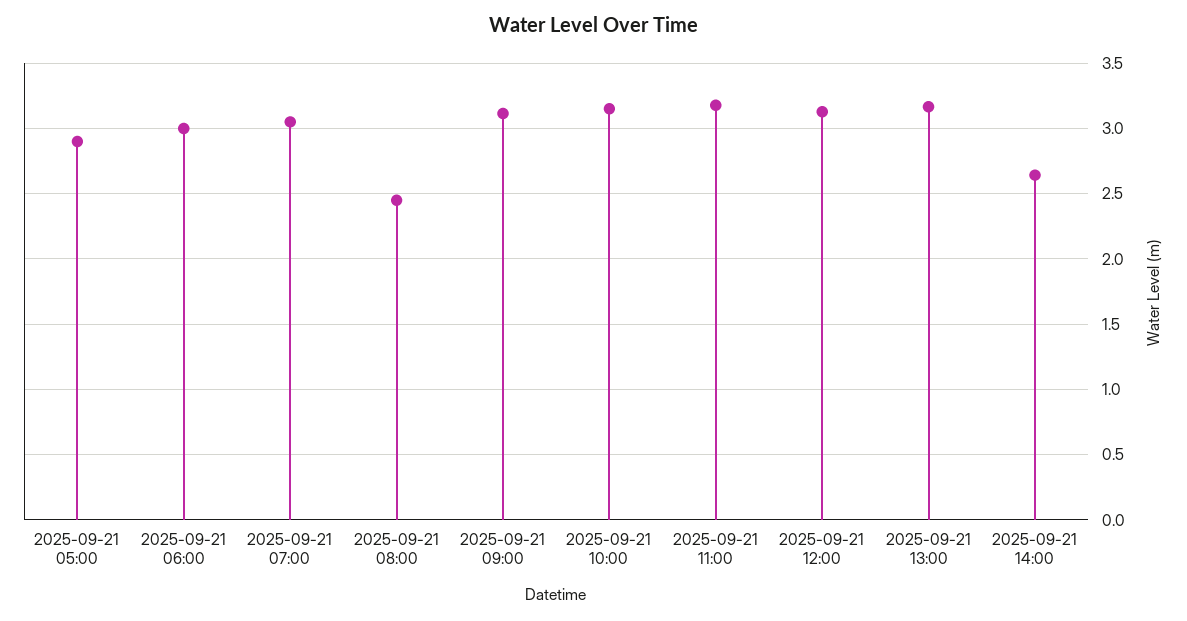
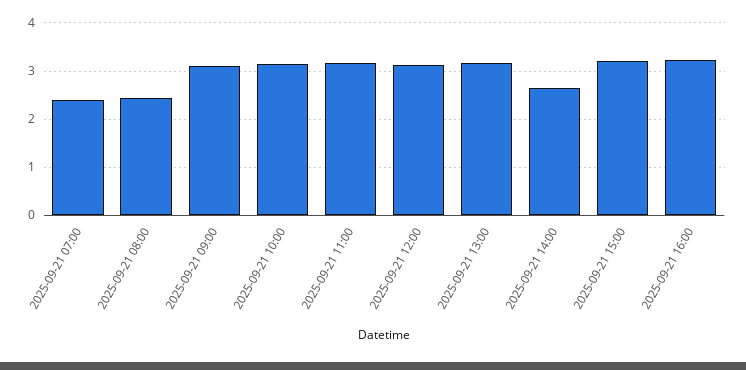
2025-09-21 05:00: 2.9 -> none
2025-09-21 06:00: 3 -> none
2025-09-21 07:00: 3.05 -> 2.4
2025-09-21 15:00: none -> 3.2
2025-09-21 16:00: none -> 3.2

